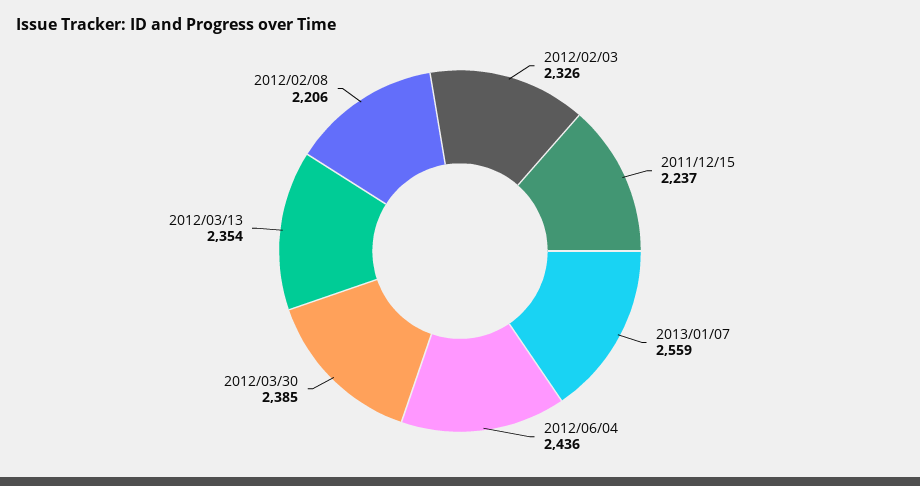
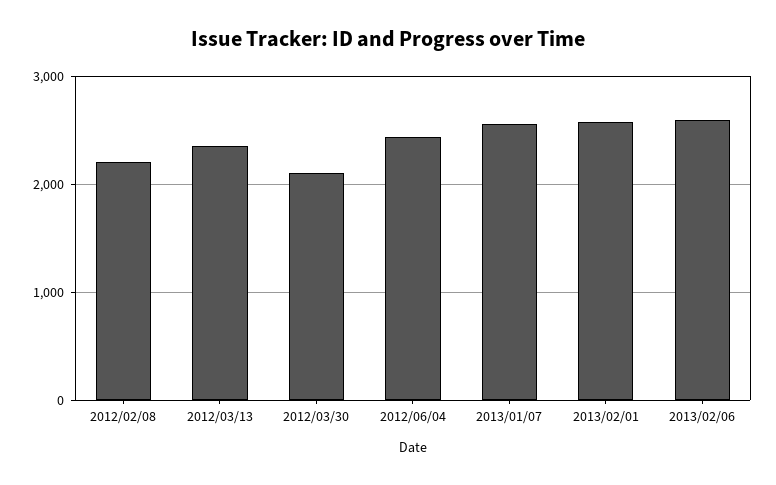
2012/02/03: 2326 -> none
2011/12/15: 2237 -> none
2012/03/30: 2385 -> 2100
2013/02/01: none -> 2600
2013/02/06: none -> 2600

